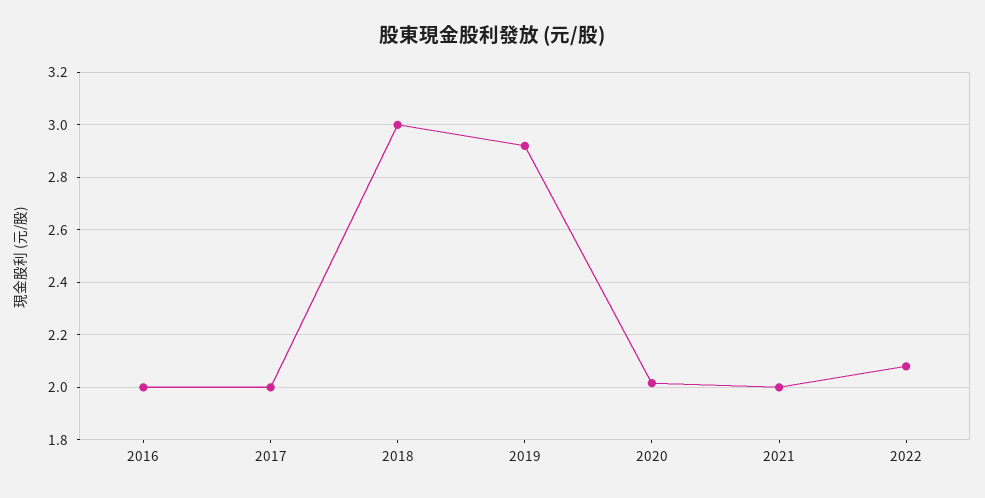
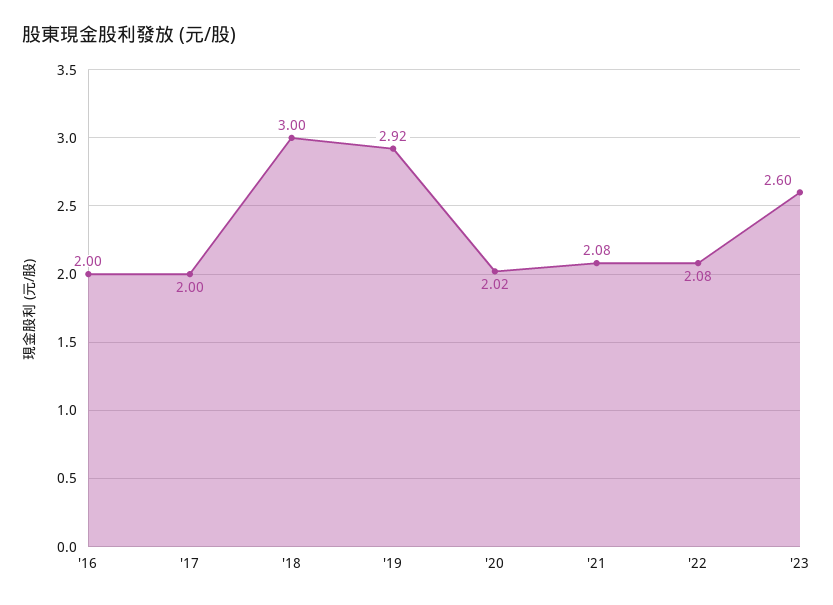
2021: 2 -> 2.08
'23: none -> 2.6

